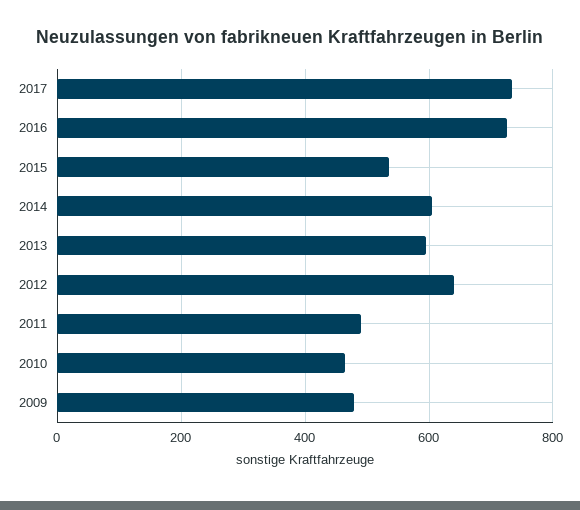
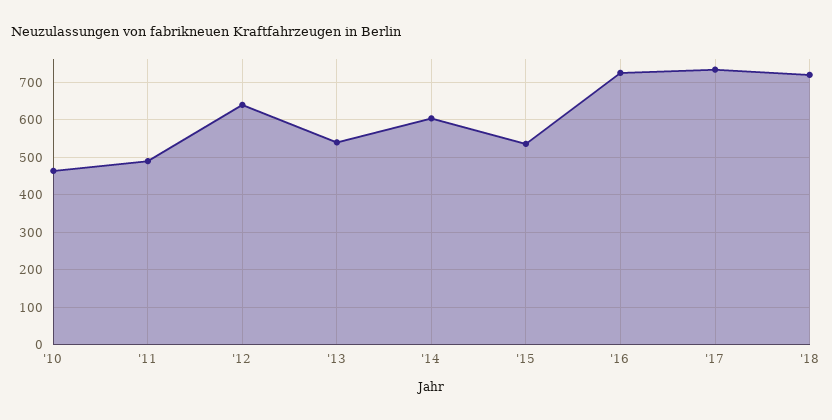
2013: 600 -> 540
2009: 480 -> none
'18: none -> 720

